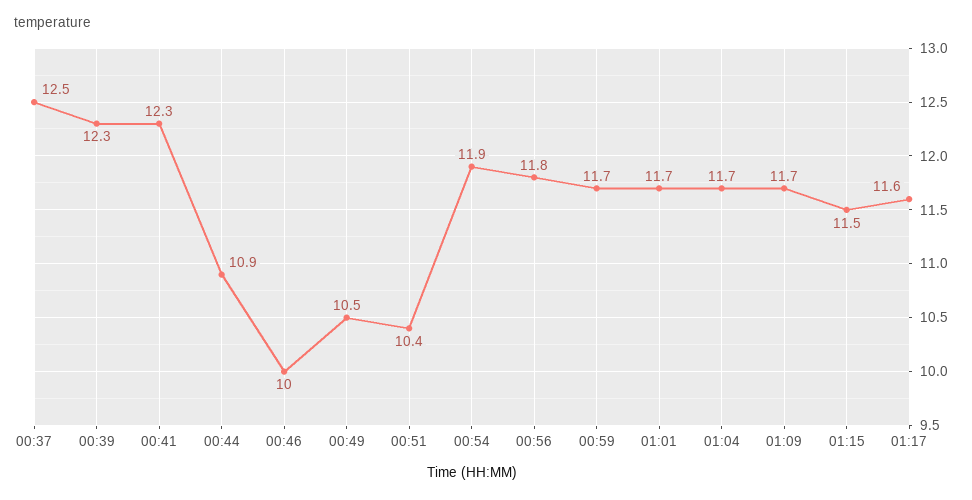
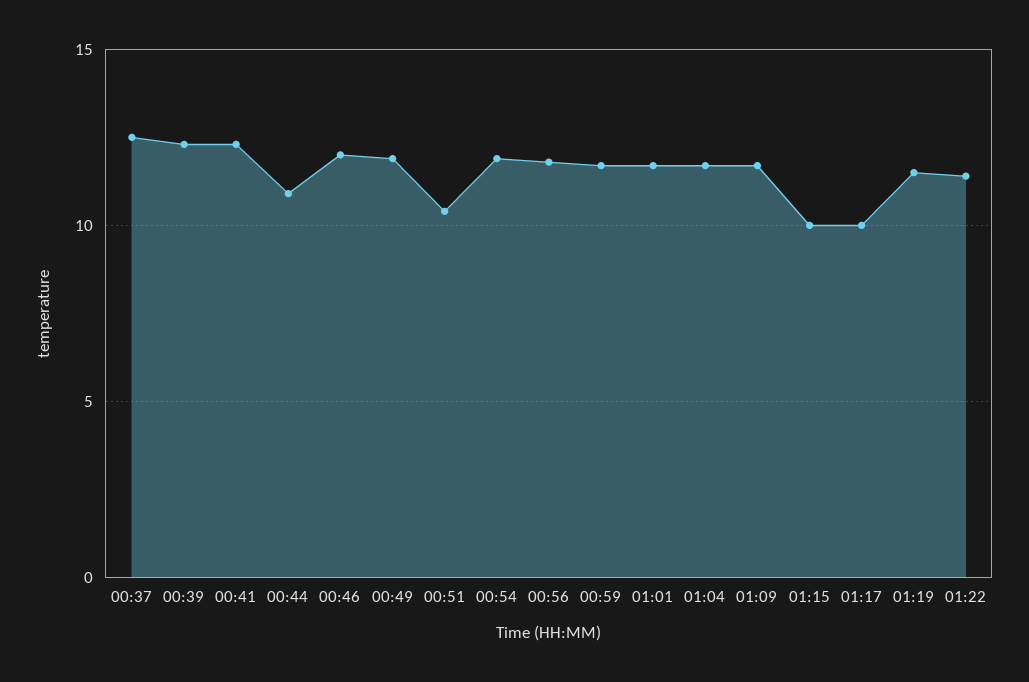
00:46: 10 -> 12
00:49: 10.5 -> 12
01:15: 11.5 -> 10
01:17: 11.6 -> 10
01:19: none -> 11.5
01:22: none -> 11.5

